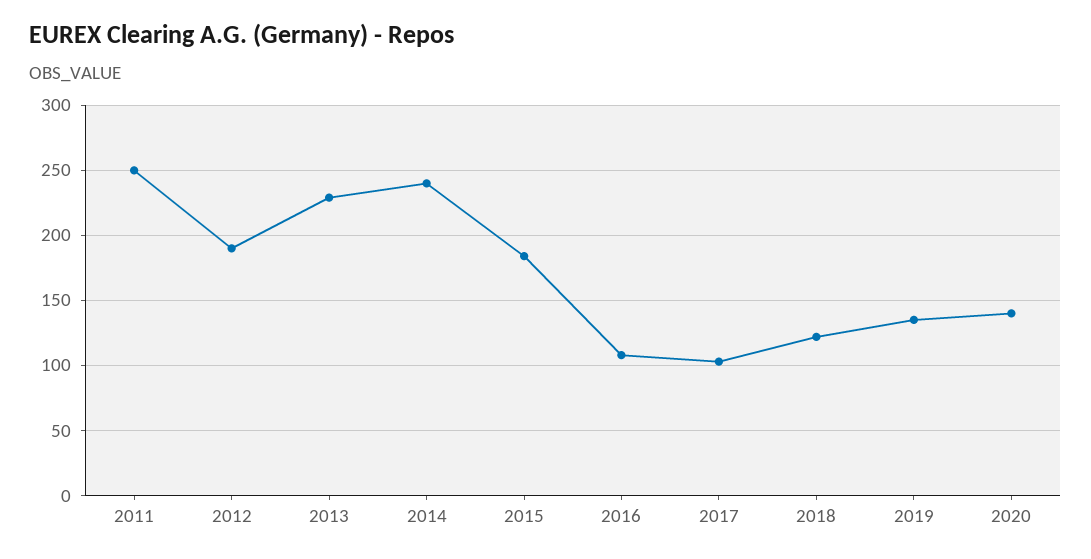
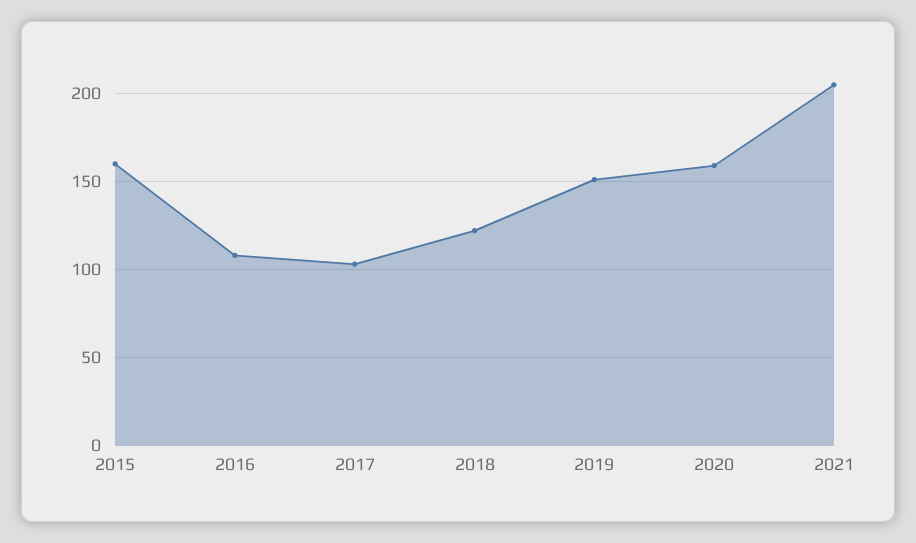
2011: 250 -> none
2012: 190 -> none
2013: 230 -> none
2014: 240 -> none
2015: 185 -> 160
2019: 135 -> 150
2020: 140 -> 160
2021: none -> 205

